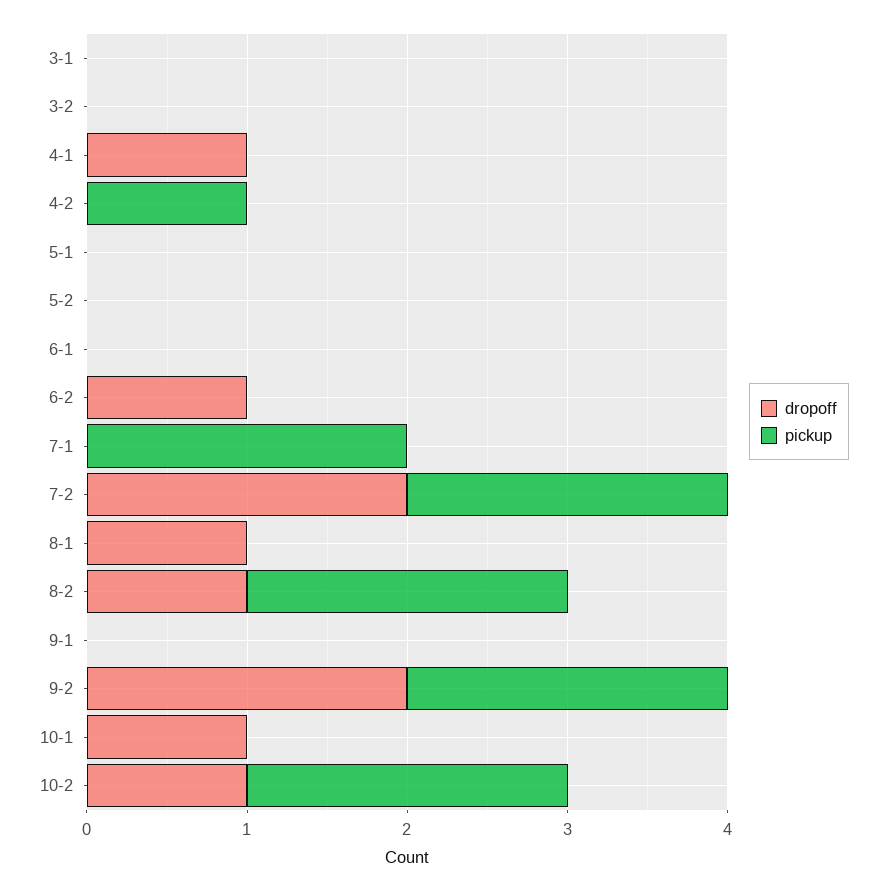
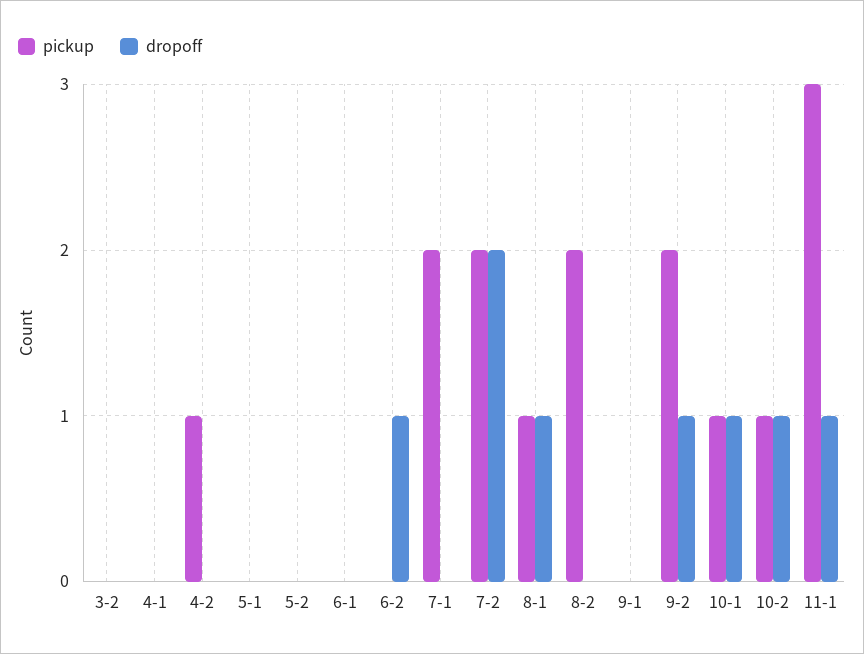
dropoff, 3-1: 0 -> none
pickup, 3-1: 0 -> none
dropoff, 4-1: 1 -> 0
pickup, 8-1: 0 -> 1
dropoff, 8-2: 1 -> 0
dropoff, 9-2: 2 -> 1
pickup, 10-1: 0 -> 1
pickup, 10-2: 2 -> 1
pickup, 11-1: none -> 3
dropoff, 11-1: none -> 1

